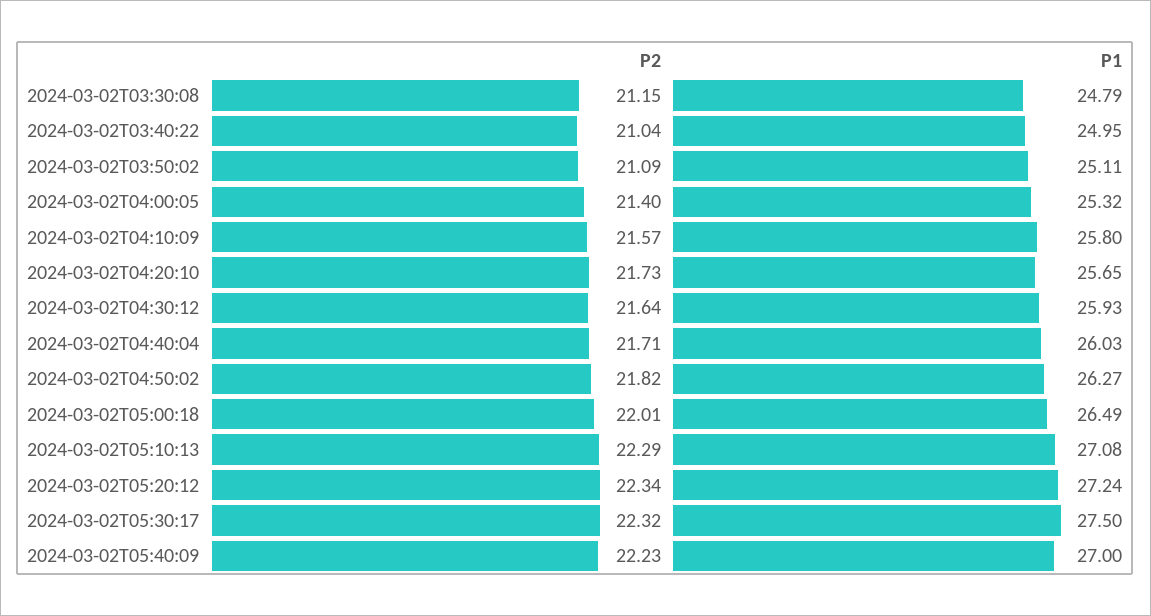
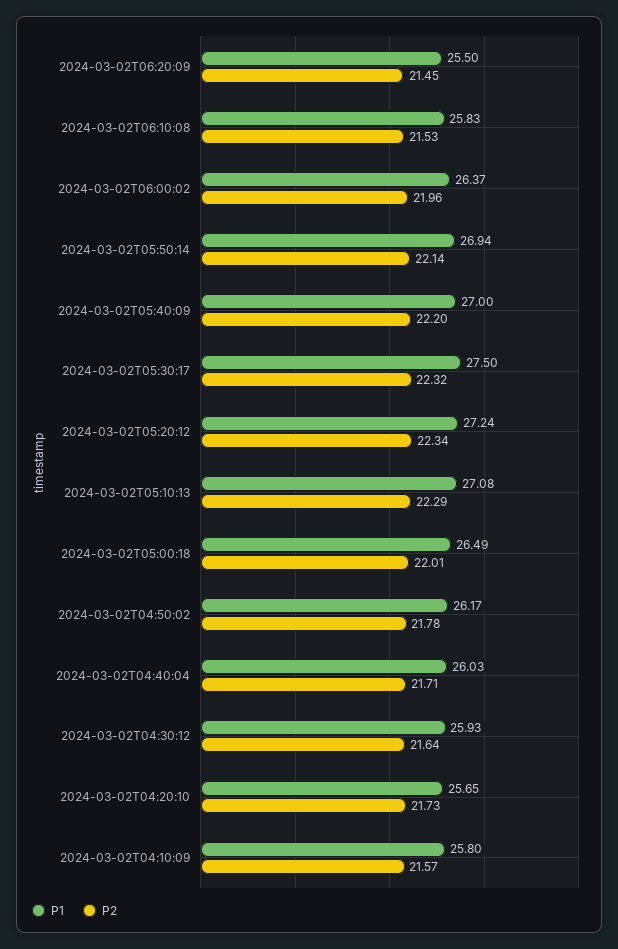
P2, 2024-03-02T03:30:08: 21.15 -> none
P1, 2024-03-02T03:30:08: 24.79 -> none
P2, 2024-03-02T03:40:22: 21.04 -> none
P1, 2024-03-02T03:40:22: 24.95 -> none
P2, 2024-03-02T03:50:02: 21.09 -> none
P1, 2024-03-02T03:50:02: 25.11 -> none
P2, 2024-03-02T04:00:05: 21.4 -> none
P1, 2024-03-02T04:00:05: 25.32 -> none
P2, 2024-03-02T04:50:02: 21.82 -> 21.78
P1, 2024-03-02T04:50:02: 26.27 -> 26.17
P2, 2024-03-02T05:40:09: 22.23 -> 22.2
P1, 2024-03-02T06:20:09: none -> 25.5
P2, 2024-03-02T06:20:09: none -> 21.45
P1, 2024-03-02T06:10:08: none -> 25.83
P2, 2024-03-02T06:10:08: none -> 21.53
P1, 2024-03-02T06:00:02: none -> 26.37
P2, 2024-03-02T06:00:02: none -> 21.96
P1, 2024-03-02T05:50:14: none -> 26.94
P2, 2024-03-02T05:50:14: none -> 22.14

